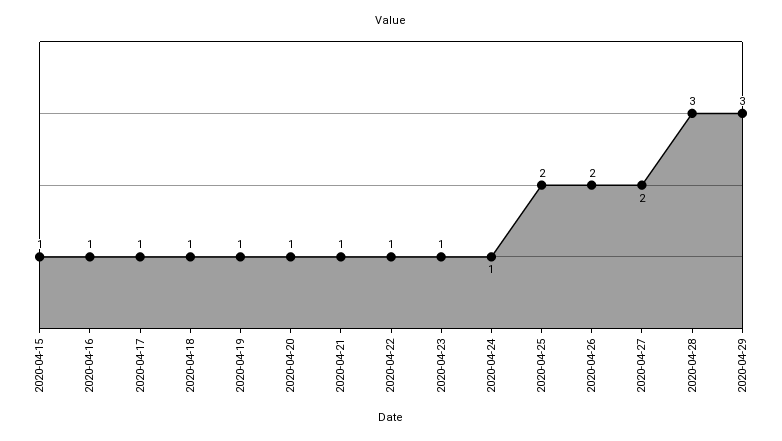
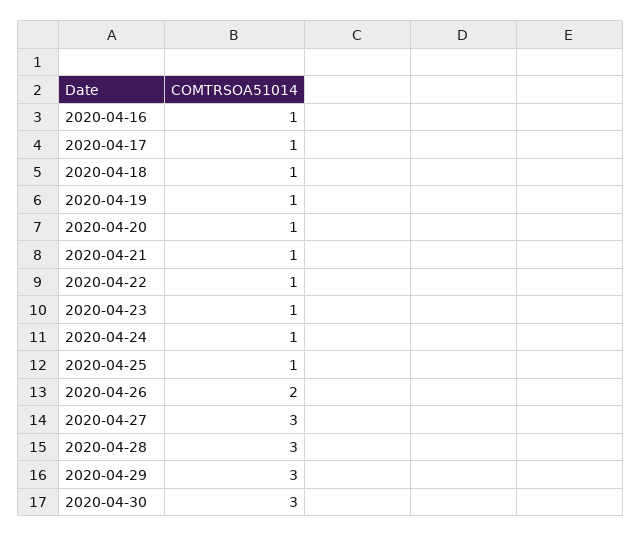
2020-04-15: 1 -> none
2020-04-25: 2 -> 1
2020-04-27: 2 -> 3
2020-04-30: none -> 3

